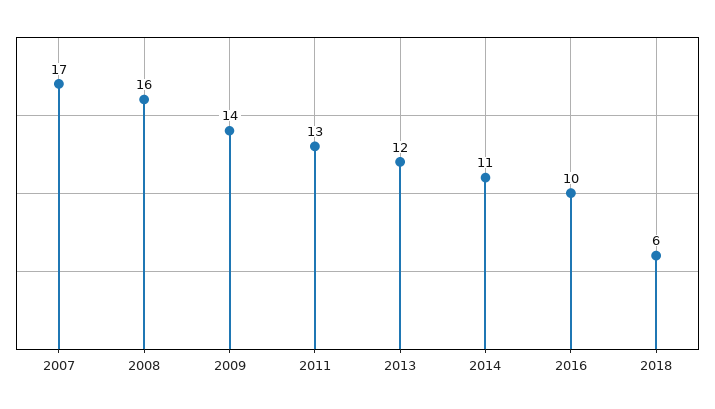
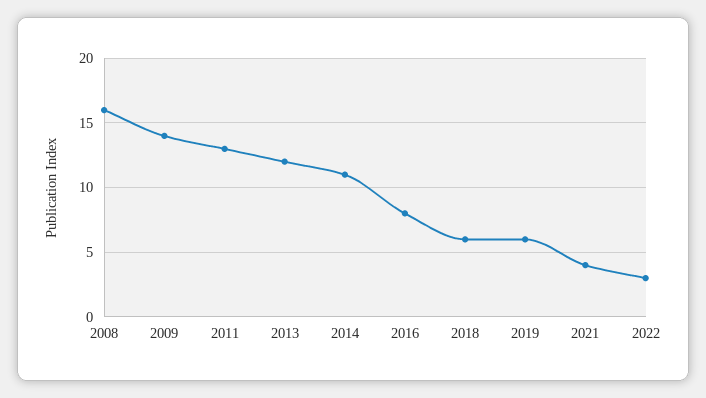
2007: 17 -> none
2016: 10 -> 8
2019: none -> 6
2021: none -> 4
2022: none -> 3

